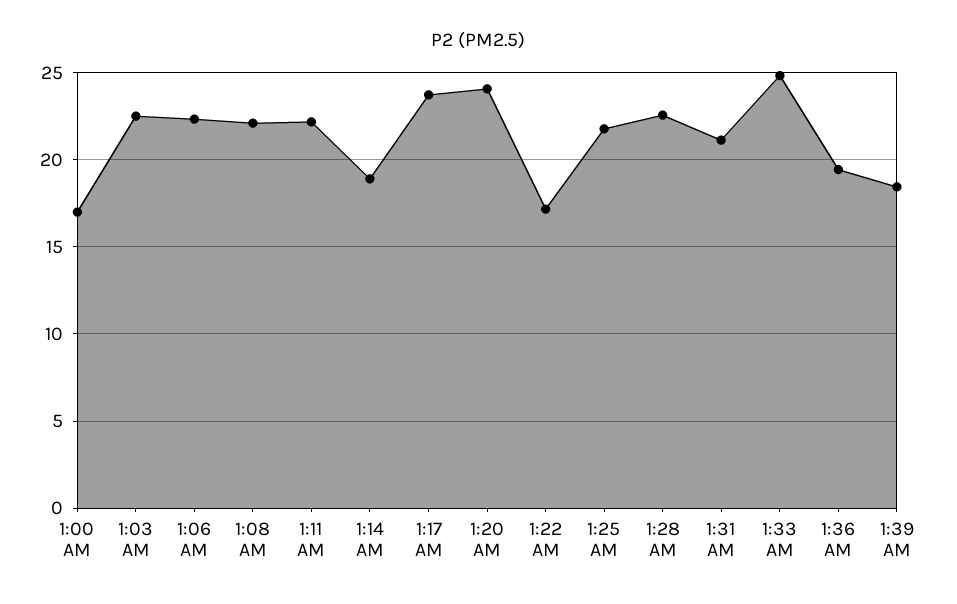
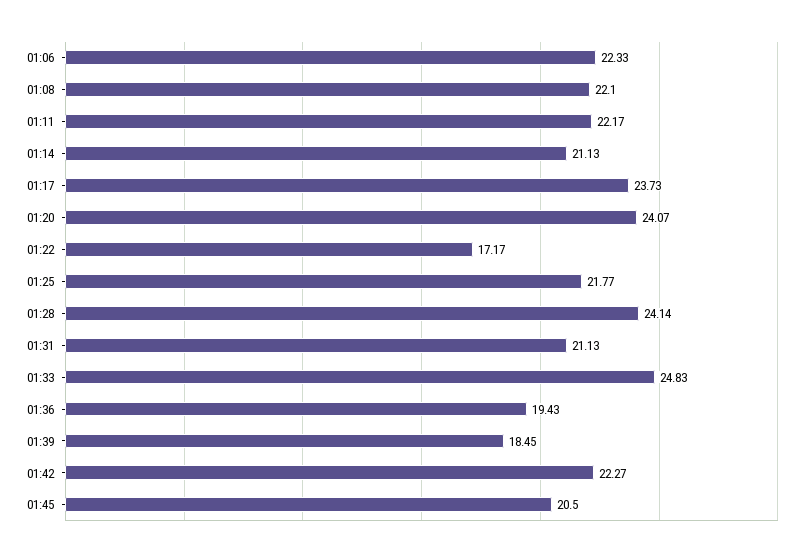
1:00 AM: 17 -> none
1:03 AM: 22.5 -> none
1:14 AM: 19 -> 21.13
1:28 AM: 22.5 -> 24.14
01:42: none -> 22.27
01:45: none -> 20.5

